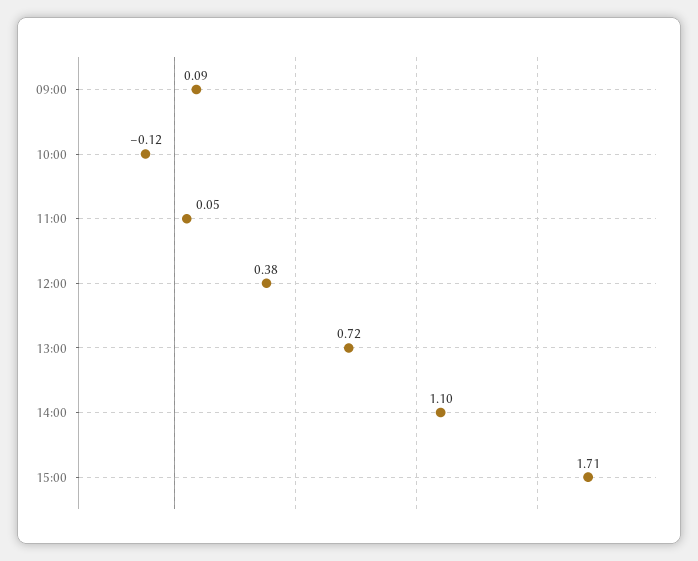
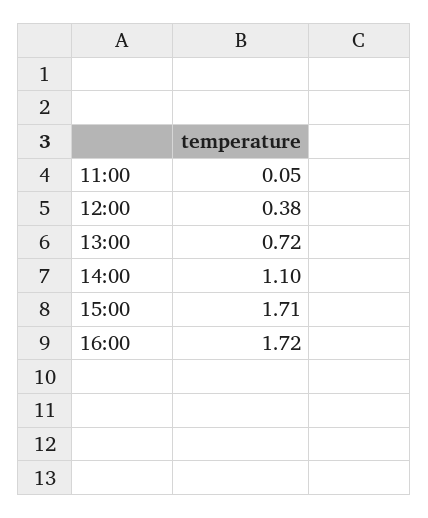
09:00: 0.09 -> none
10:00: -0.12 -> none
16:00: none -> 1.72

